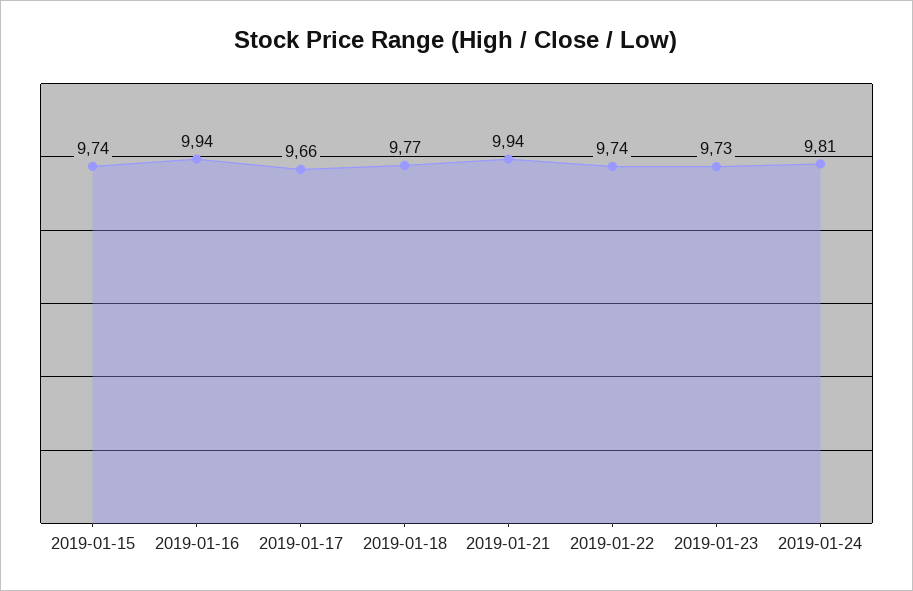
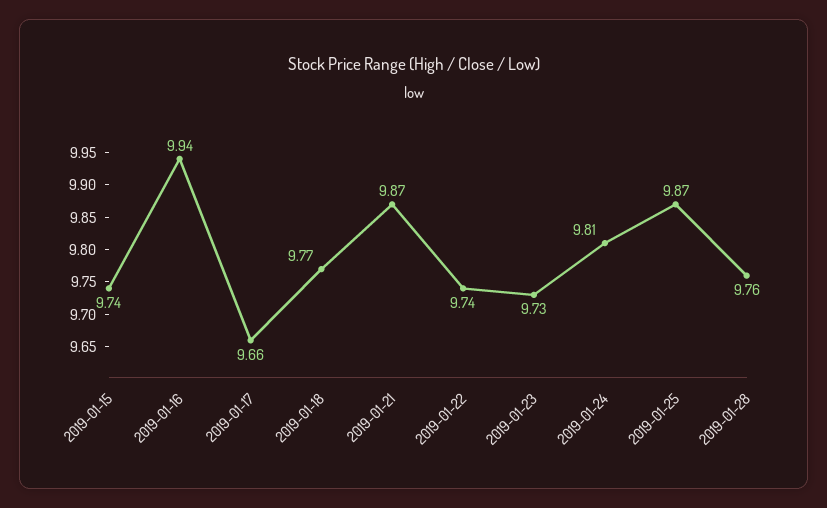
2019-01-21: 9.94 -> 9.87
2019-01-25: none -> 9.87
2019-01-28: none -> 9.76

